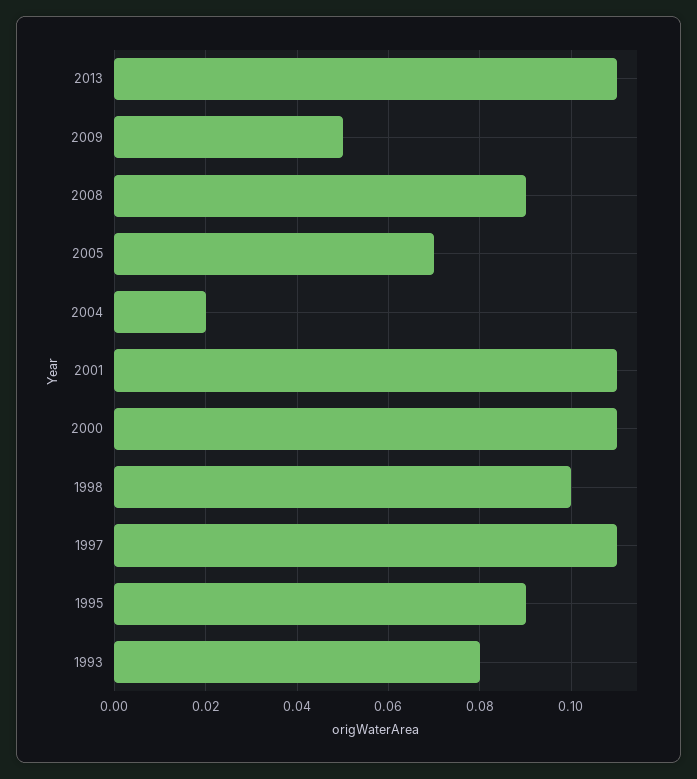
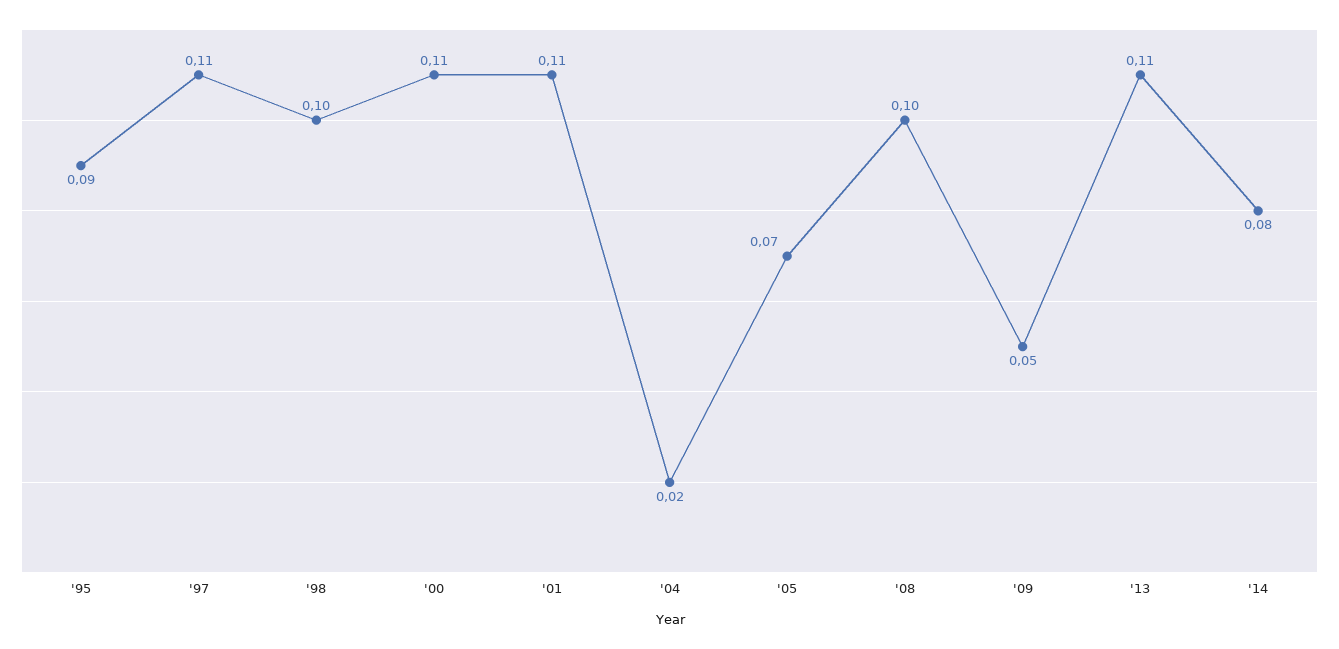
2008: 0.09 -> 0.1
1993: 0.08 -> none
'14: none -> 0.08

